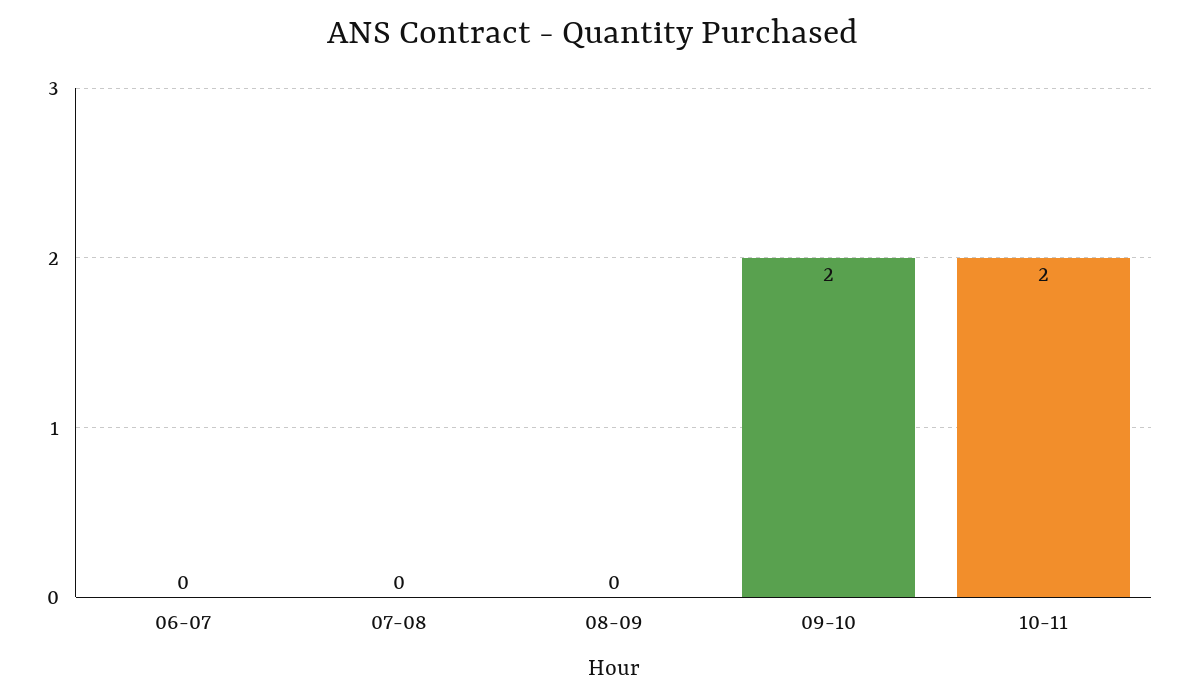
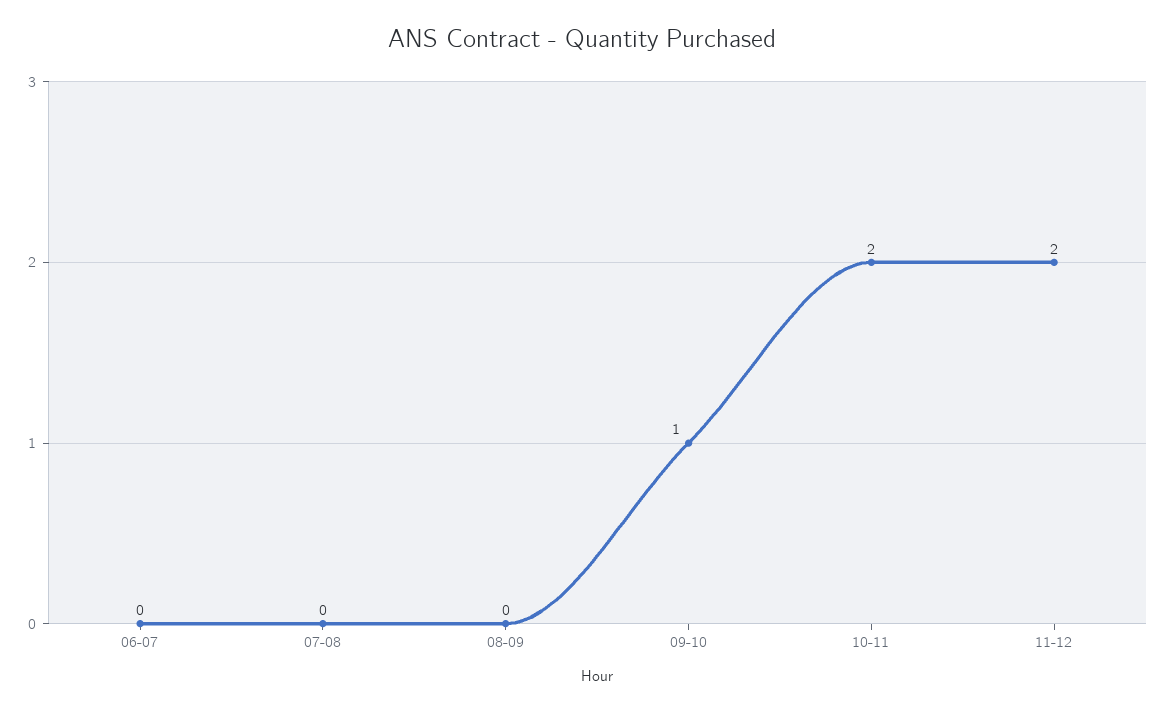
09-10: 2 -> 1
11-12: none -> 2

